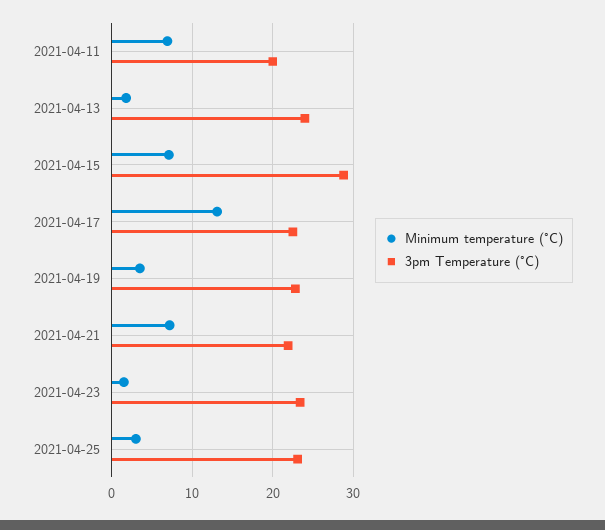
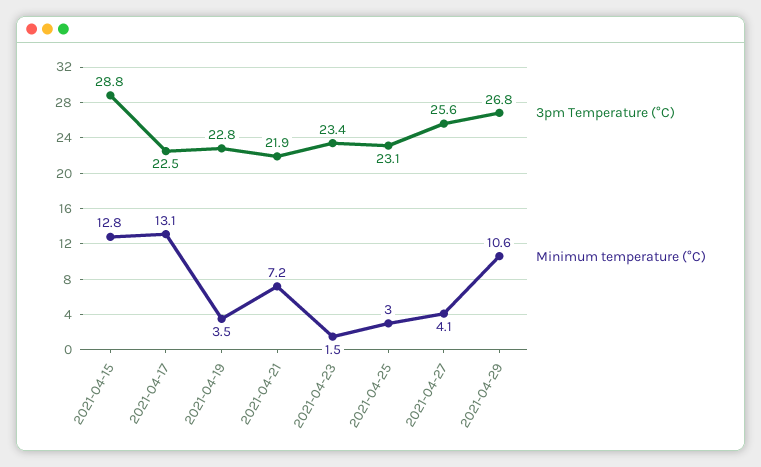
Minimum temperature (°C), 2021-04-11: 7 -> none
3pm Temperature (°C), 2021-04-11: 20 -> none
Minimum temperature (°C), 2021-04-13: 2 -> none
3pm Temperature (°C), 2021-04-13: 24 -> none
Minimum temperature (°C), 2021-04-15: 7 -> 12.8
3pm Temperature (°C), 2021-04-27: none -> 25.6
Minimum temperature (°C), 2021-04-27: none -> 4.1
3pm Temperature (°C), 2021-04-29: none -> 26.8
Minimum temperature (°C), 2021-04-29: none -> 10.6

